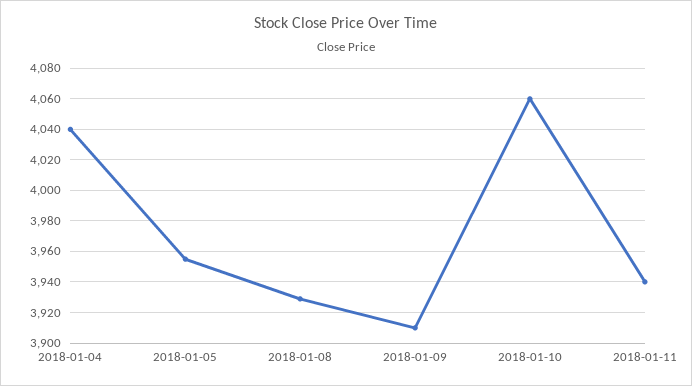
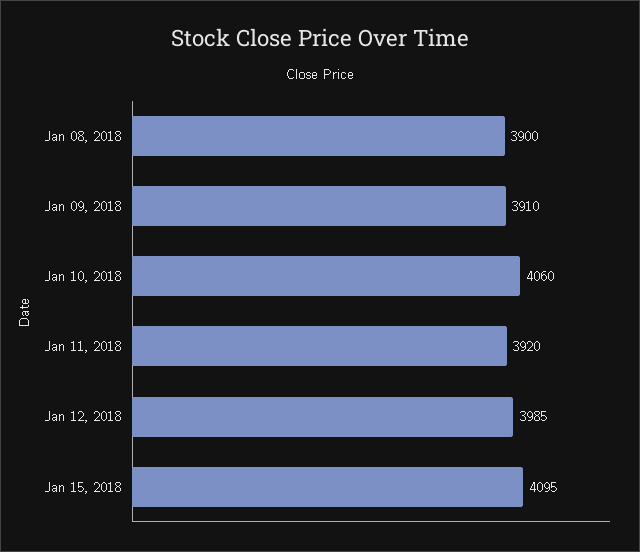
2018-01-04: 4040 -> none
2018-01-05: 3955 -> none
2018-01-08: 3930 -> 3900
2018-01-11: 3940 -> 3920
Jan 12, 2018: none -> 3985
Jan 15, 2018: none -> 4095

